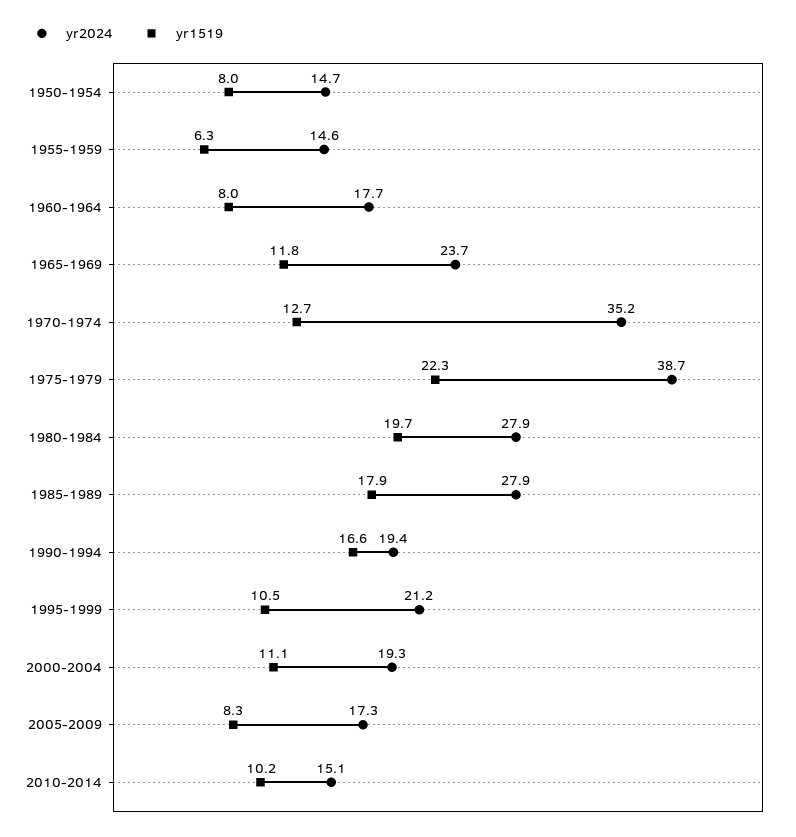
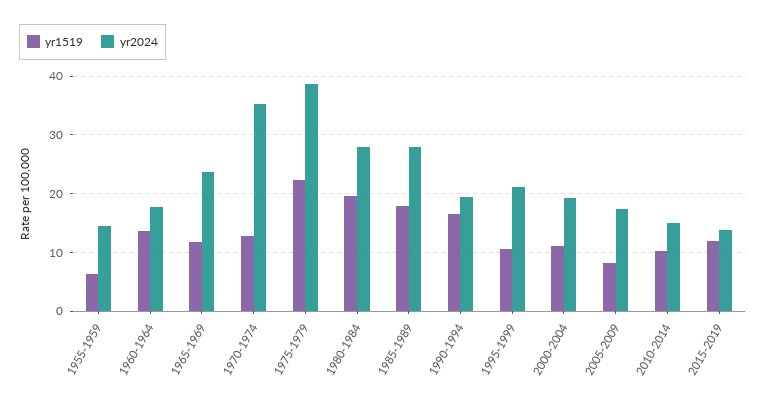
yr2024, 1950-1954: 14.7 -> none
yr1519, 1950-1954: 8 -> none
yr1519, 1960-1964: 8 -> 14
yr1519, 2015-2019: none -> 12
yr2024, 2015-2019: none -> 14

